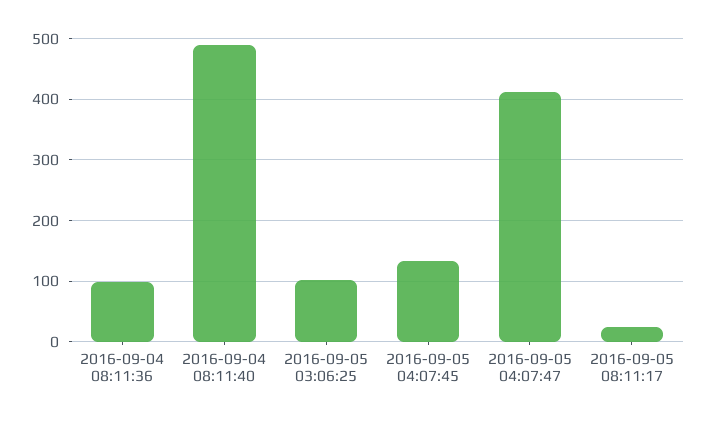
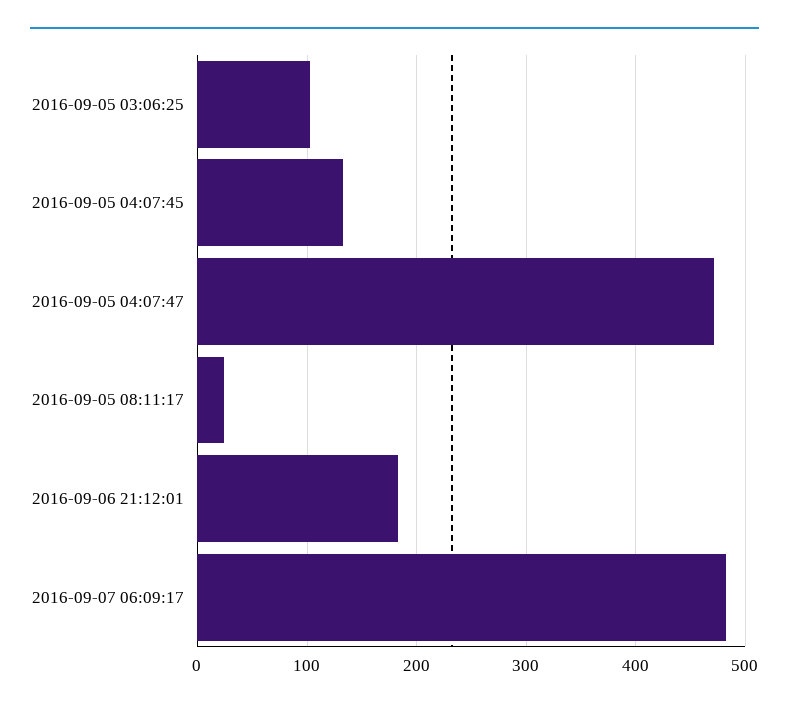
2016-09-04 08:11:36: 100 -> none
2016-09-04 08:11:40: 490 -> none
2016-09-05 04:07:47: 410 -> 470
2016-09-06 21:12:01: none -> 180
2016-09-07 06:09:17: none -> 480

